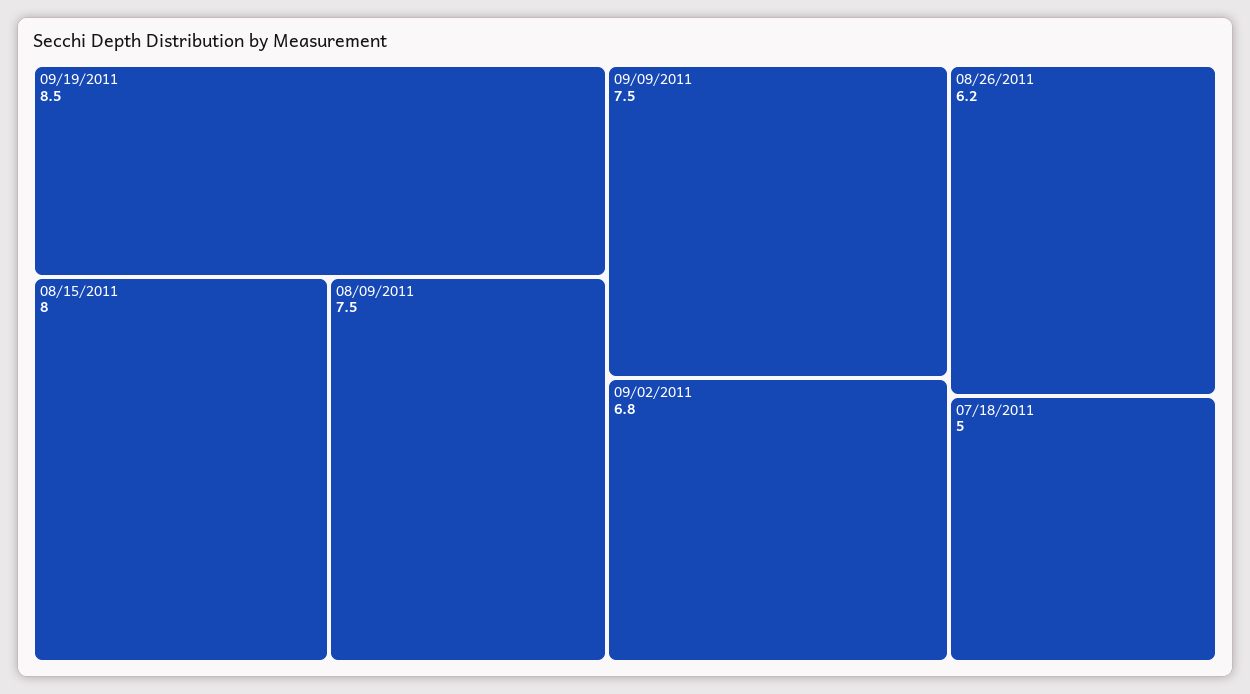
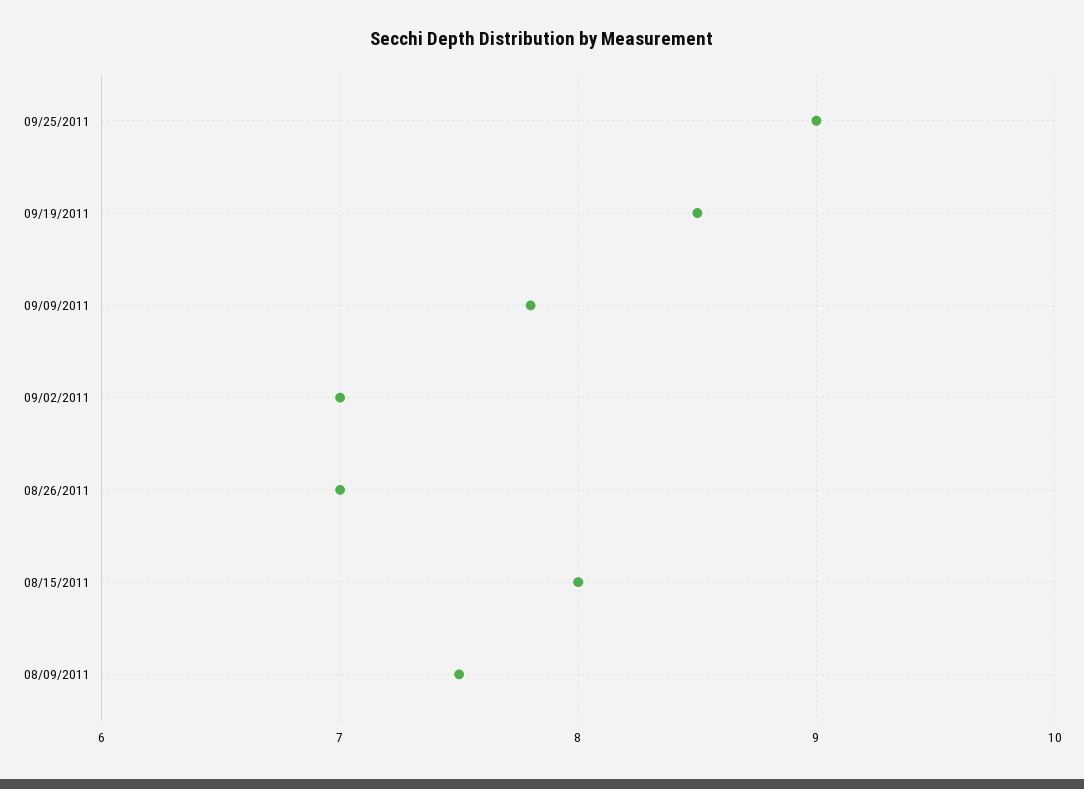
09/09/2011: 7.5 -> 7.8
09/02/2011: 6.8 -> 7
08/26/2011: 6.2 -> 7
07/18/2011: 5 -> none
09/25/2011: none -> 9

